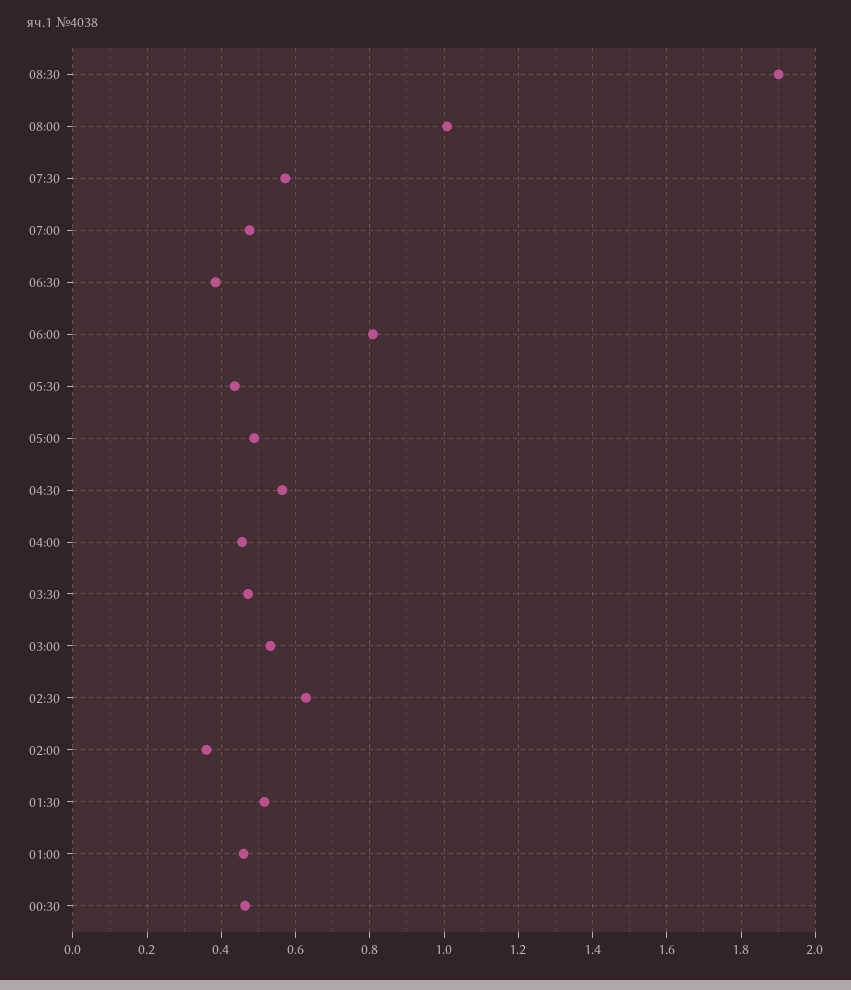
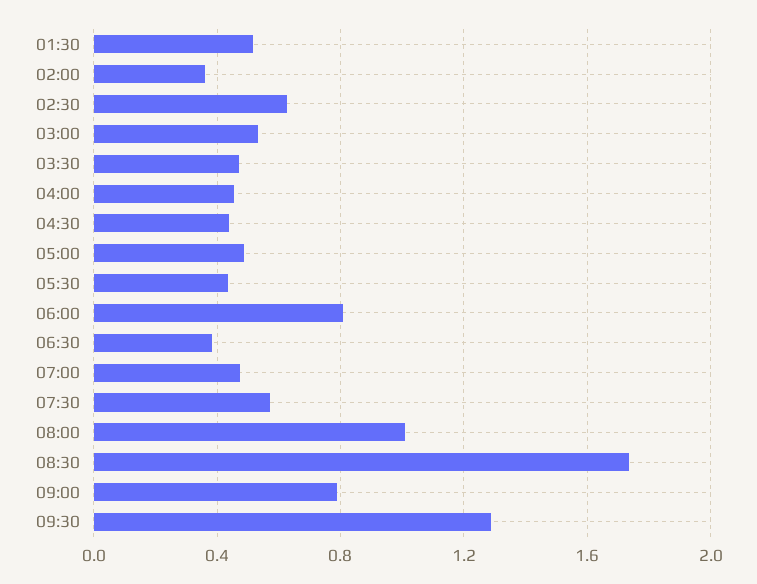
08:30: 1.9 -> 1.75
04:30: 0.56 -> 0.45
01:00: 0.46 -> none
00:30: 0.46 -> none
09:00: none -> 0.8
09:30: none -> 1.3

